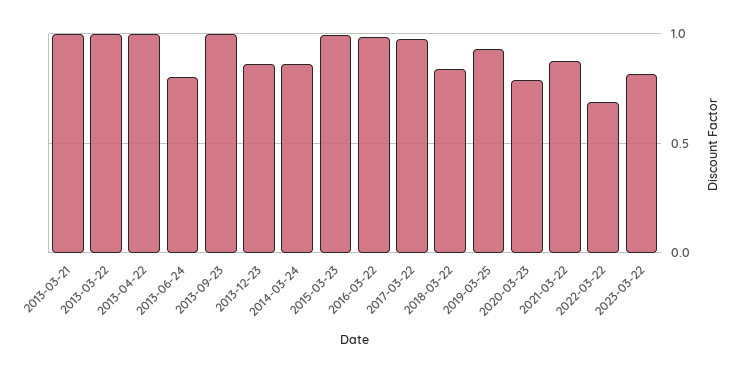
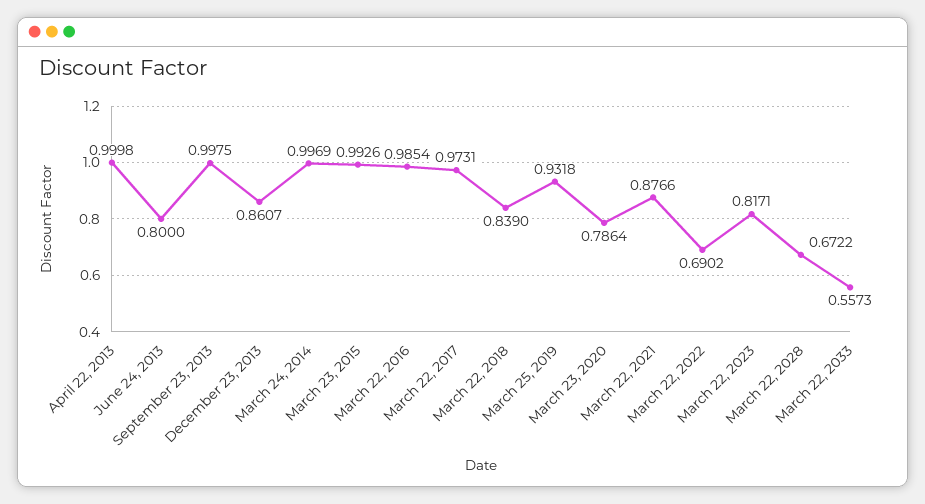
2013-03-21: 1 -> none
2013-03-22: 1 -> none
2014-03-24: 0.85 -> 0.9969
March 22, 2028: none -> 0.6722
March 22, 2033: none -> 0.5573

